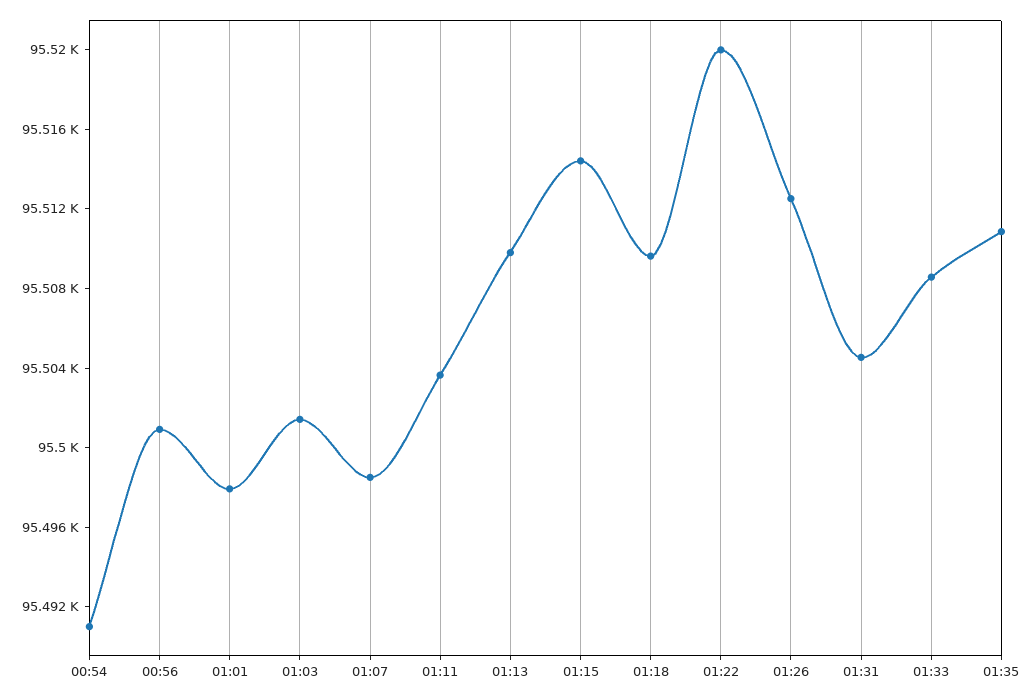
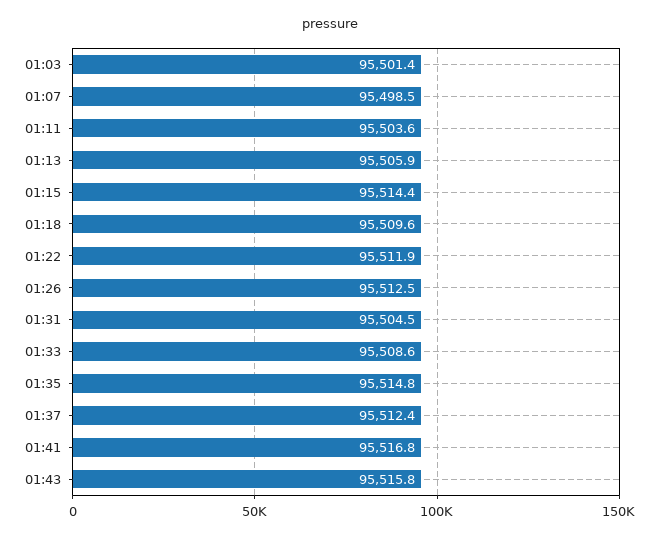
00:54: 95491 -> none
00:56: 95501 -> none
01:01: 95498 -> none
01:13: 95510 -> 95505.9
01:22: 95520 -> 95511.9
01:35: 95511 -> 95514.8
01:37: none -> 95512.4
01:41: none -> 95516.8
01:43: none -> 95515.8

